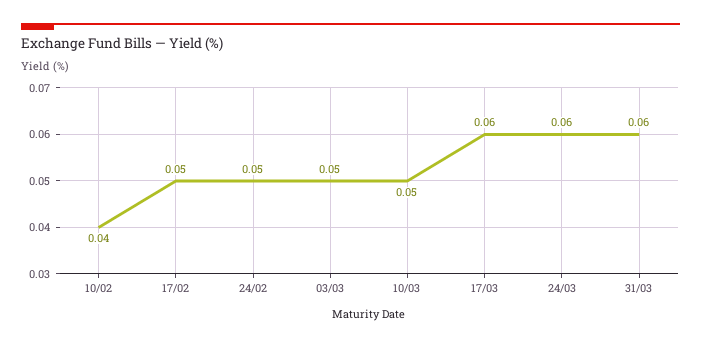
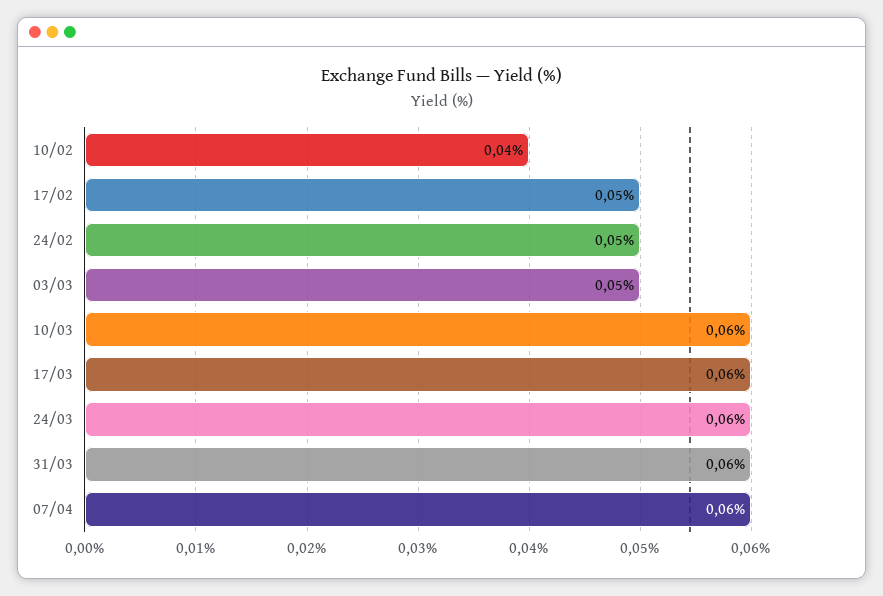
10/03: 0.05 -> 0.06
07/04: none -> 0.06

